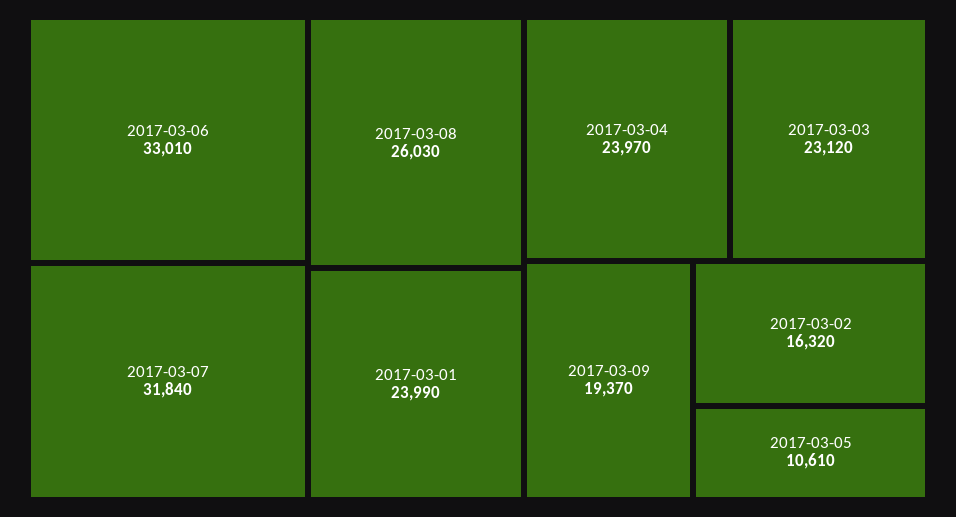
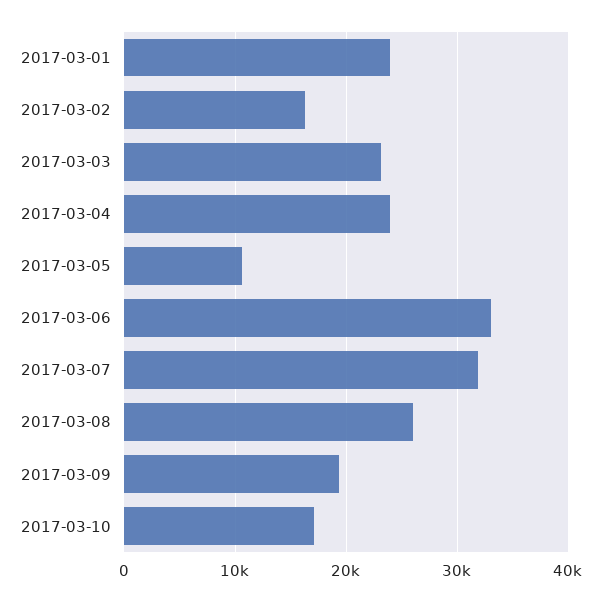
2017-03-10: none -> 17000

